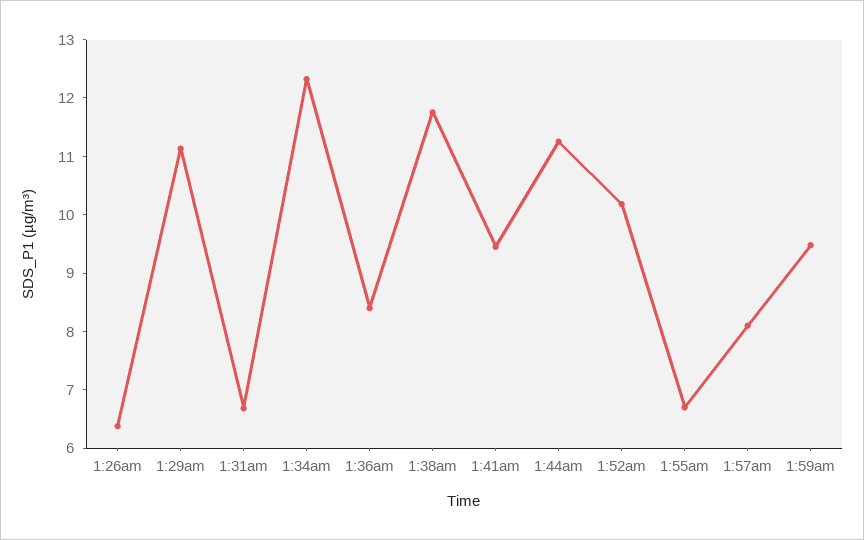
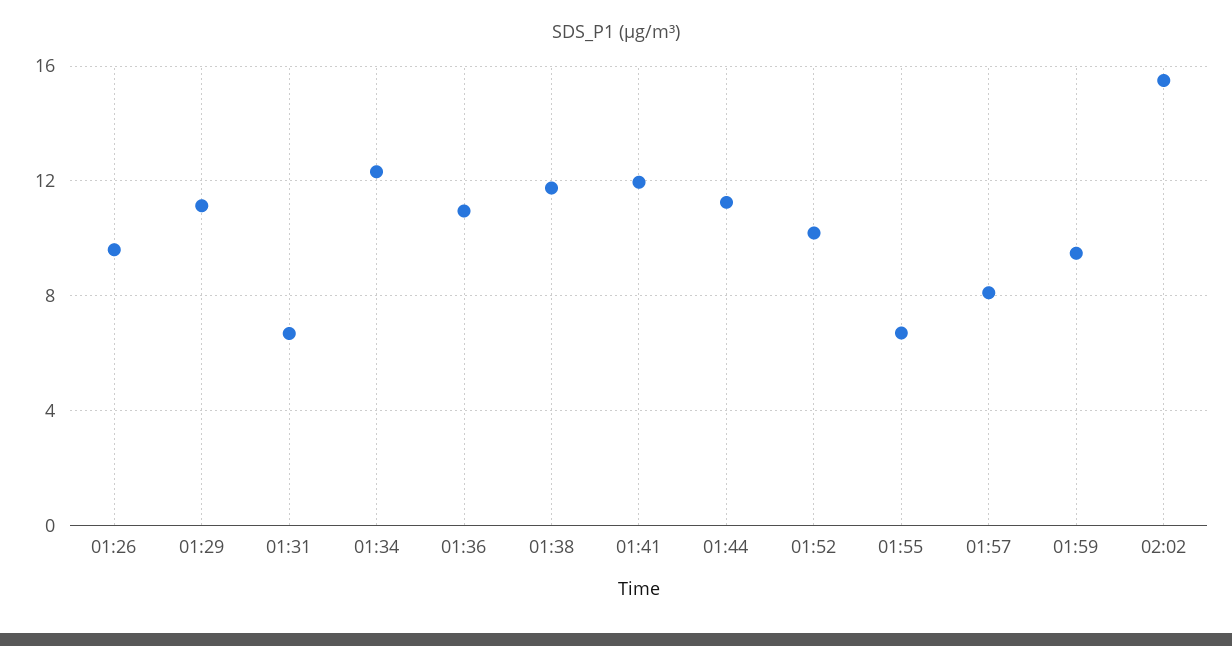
1:26am: 6.4 -> 9.5
1:36am: 8.4 -> 11
1:41am: 9.4 -> 12
02:02: none -> 15.5

